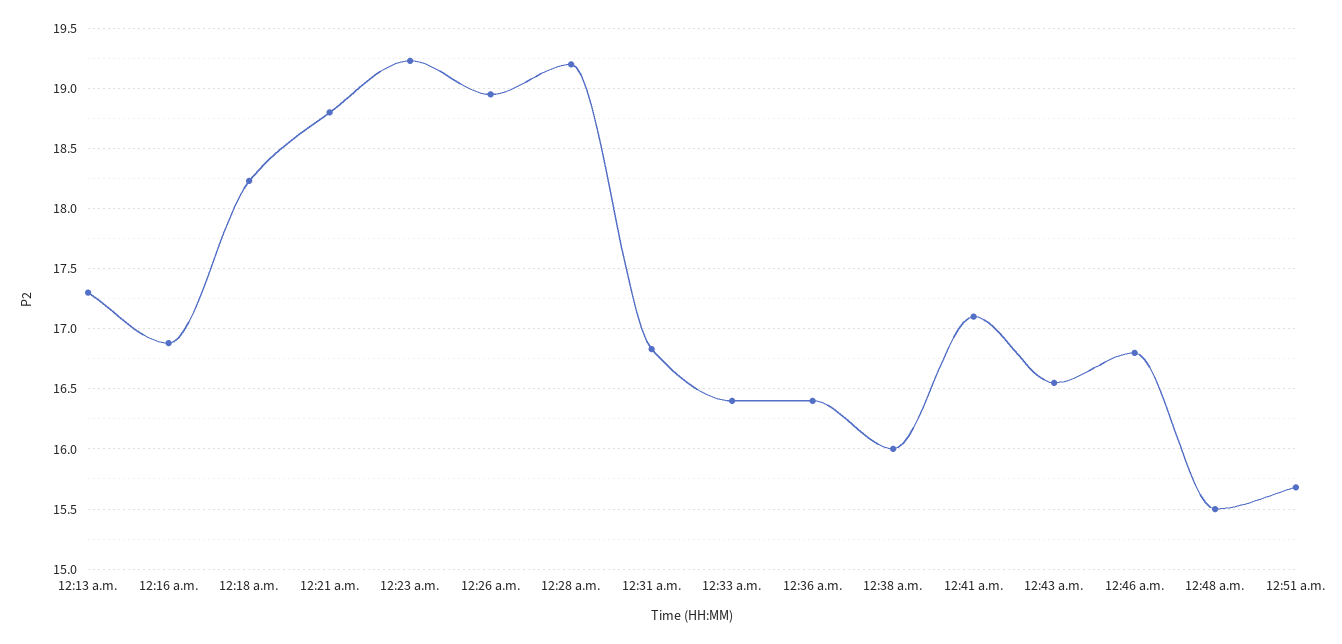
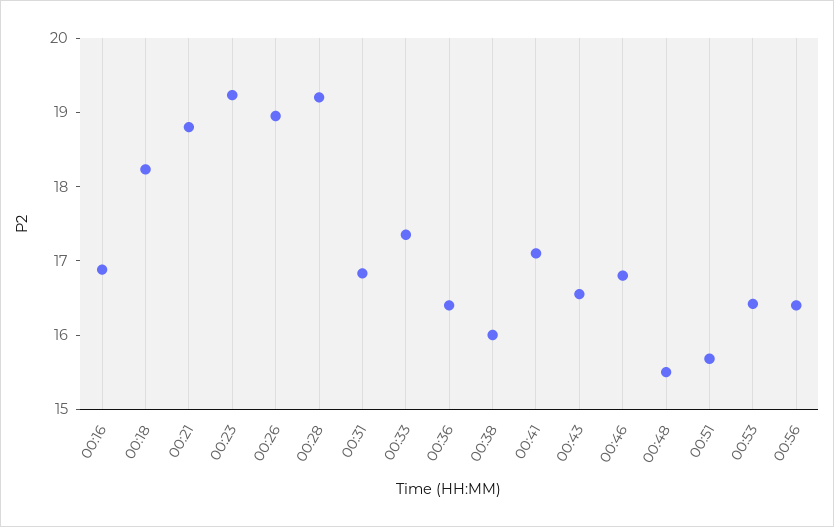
12:13 a.m.: 17.3 -> none
12:33 a.m.: 16.4 -> 17.4
00:53: none -> 16.4
00:56: none -> 16.4

